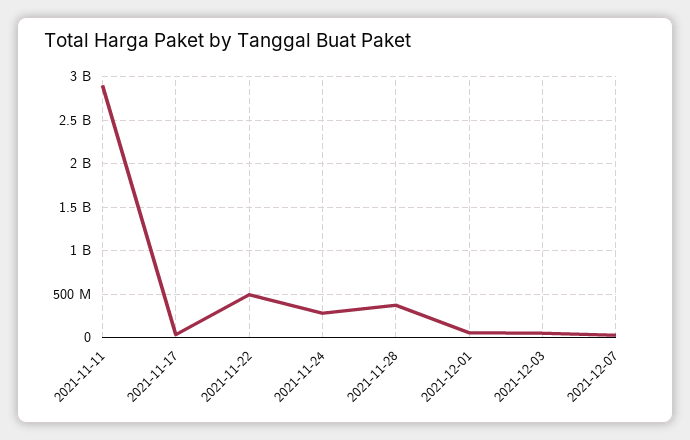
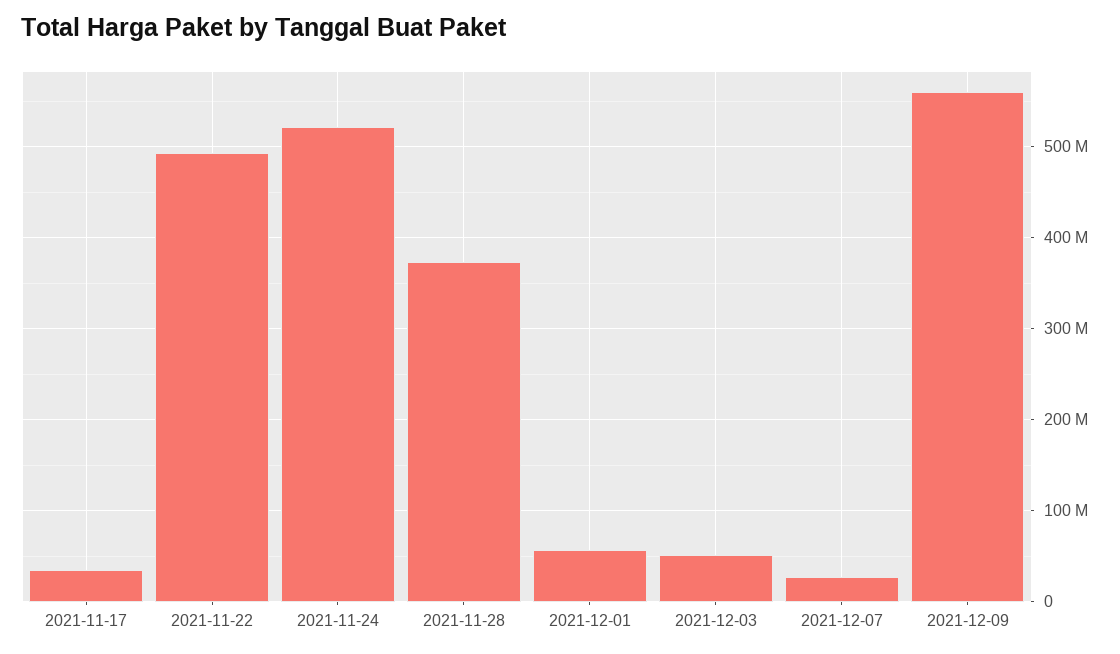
2021-11-11: 2900000000 -> none
2021-11-24: 300000000 -> 520000000
2021-12-09: none -> 560000000

